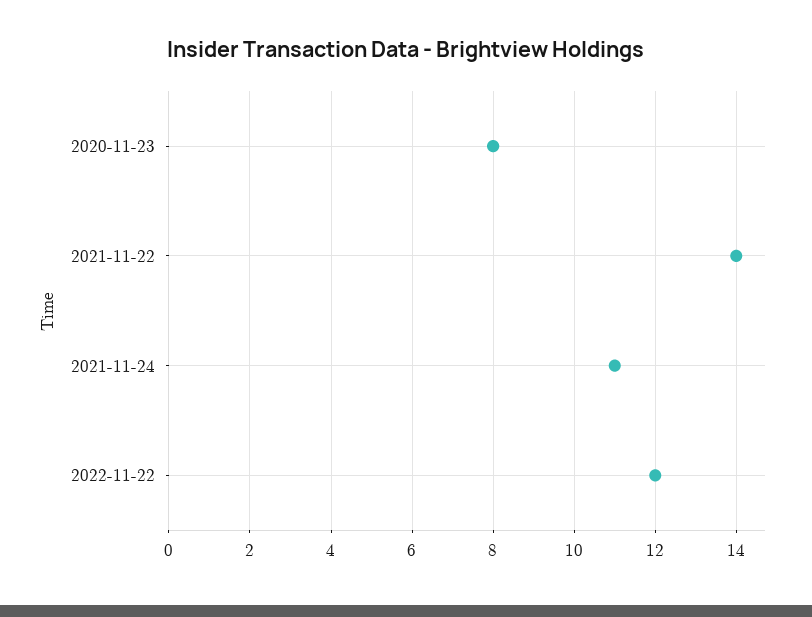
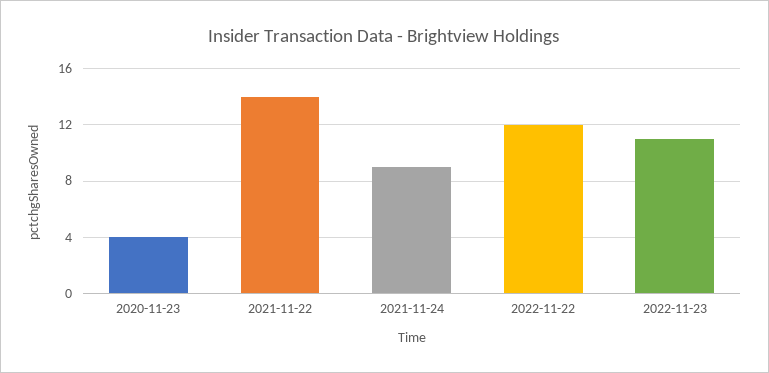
2020-11-23: 8 -> 4
2021-11-24: 11 -> 9
2022-11-23: none -> 11

